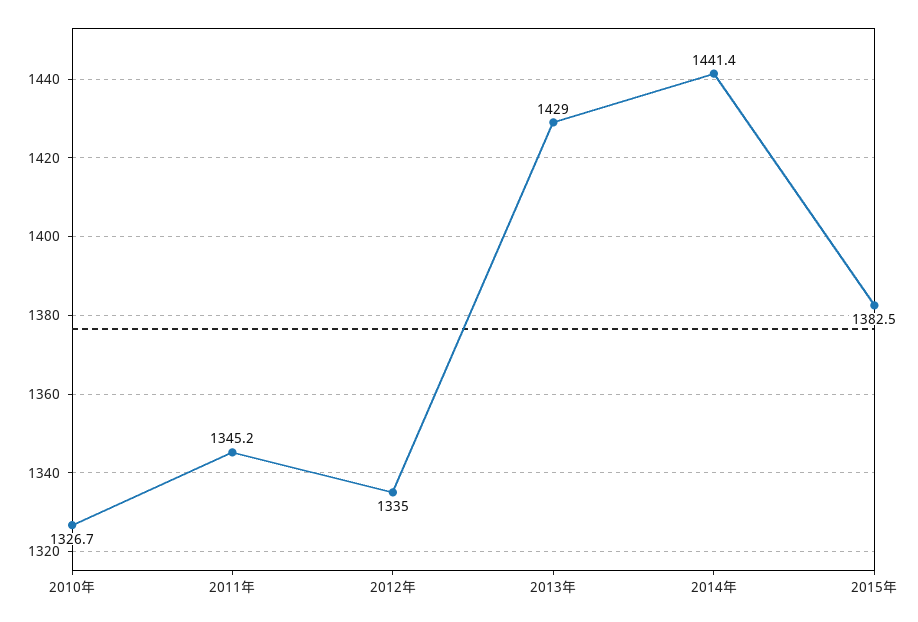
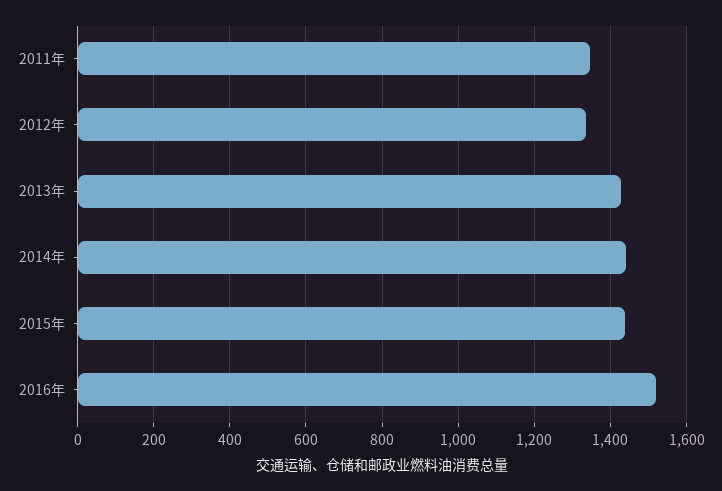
2010年: 1326.7 -> none
2015年: 1382.5 -> 1440
2016年: none -> 1520

